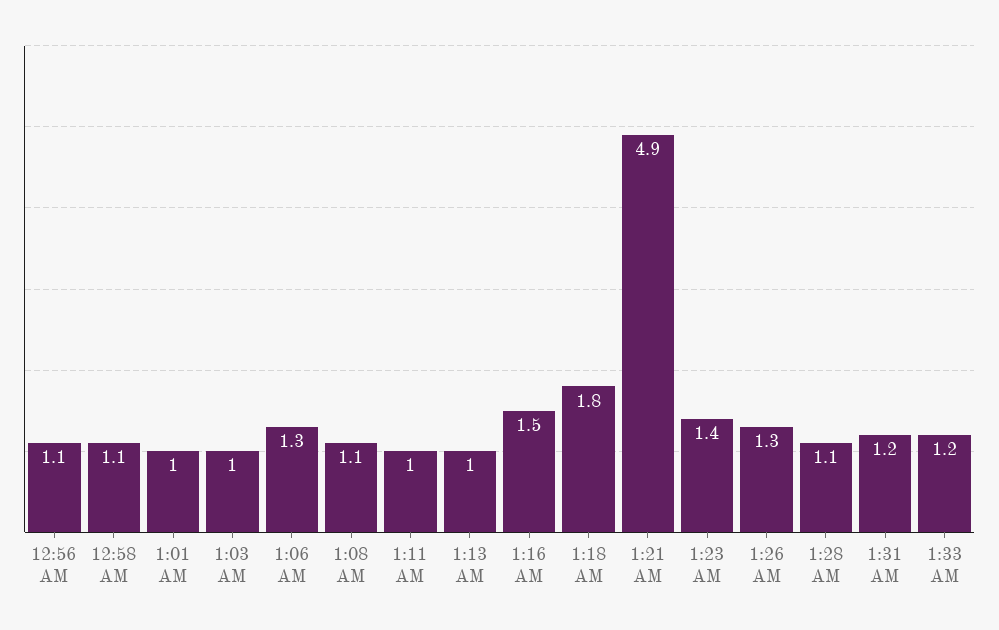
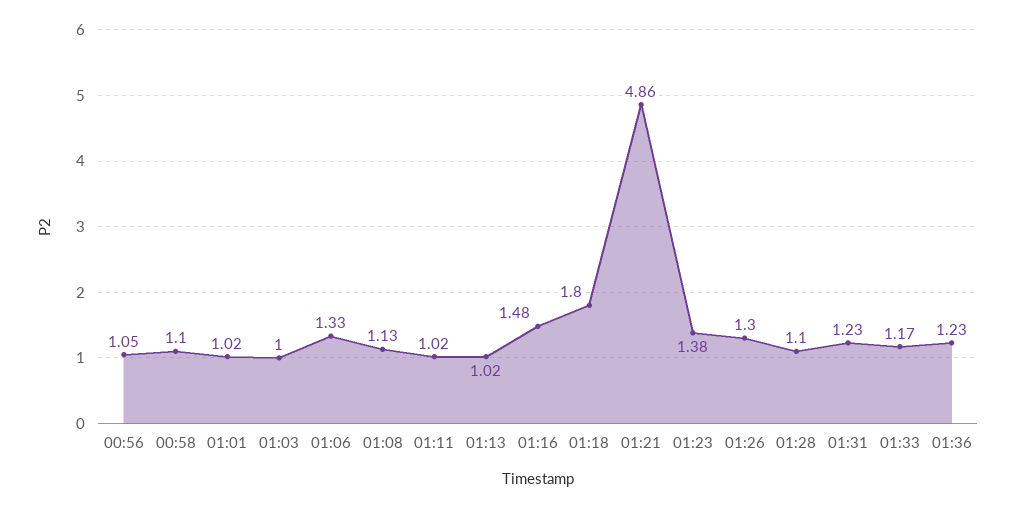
01:36: none -> 1.23

